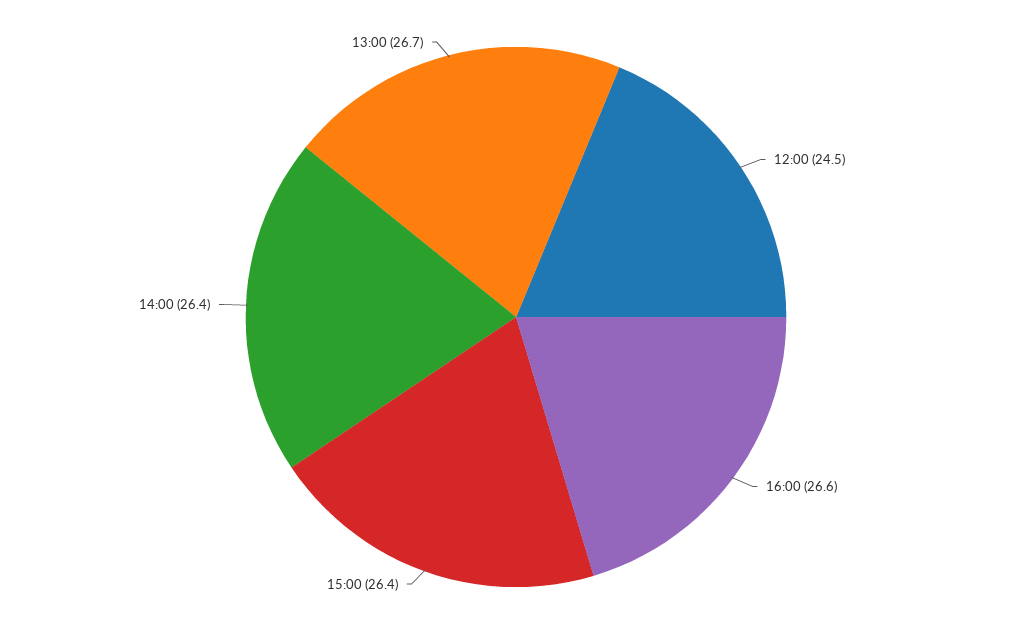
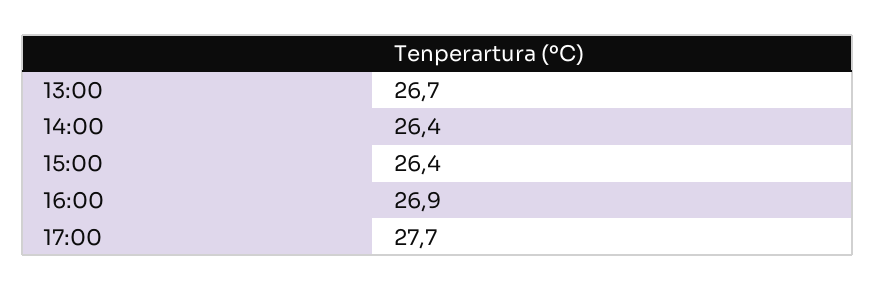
12:00: 24.5 -> none
16:00: 26.6 -> 26.9
17:00: none -> 27.7

